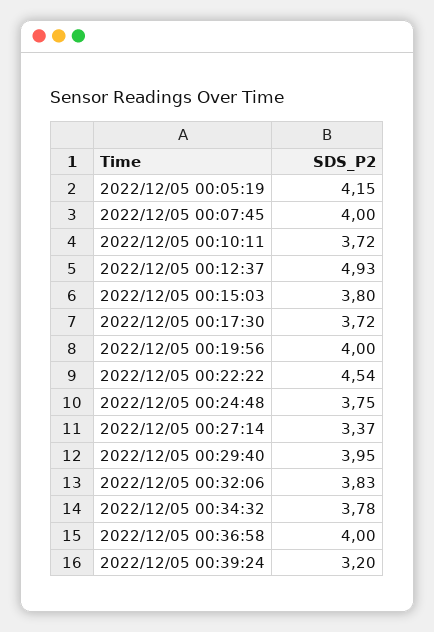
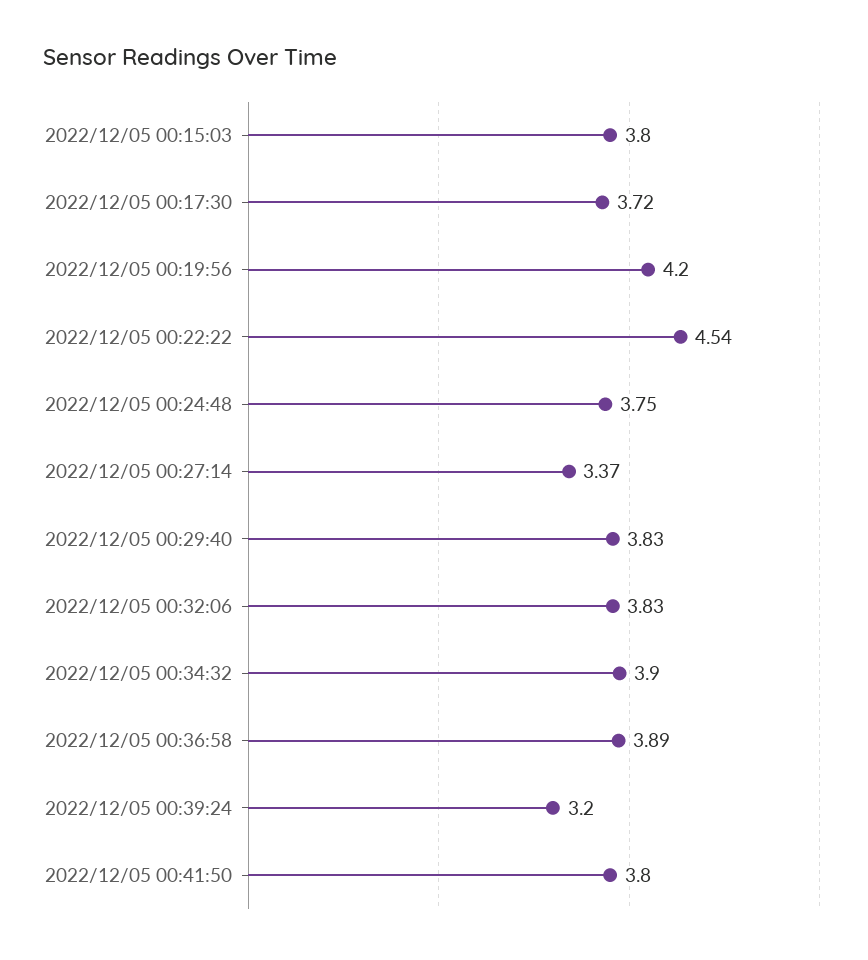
2022/12/05 00:05:19: 4.15 -> none
2022/12/05 00:07:45: 4 -> none
2022/12/05 00:10:11: 3.72 -> none
2022/12/05 00:12:37: 4.93 -> none
2022/12/05 00:19:56: 4 -> 4.2
2022/12/05 00:29:40: 3.95 -> 3.83
2022/12/05 00:34:32: 3.78 -> 3.9
2022/12/05 00:36:58: 4 -> 3.89
2022/12/05 00:41:50: none -> 3.8

